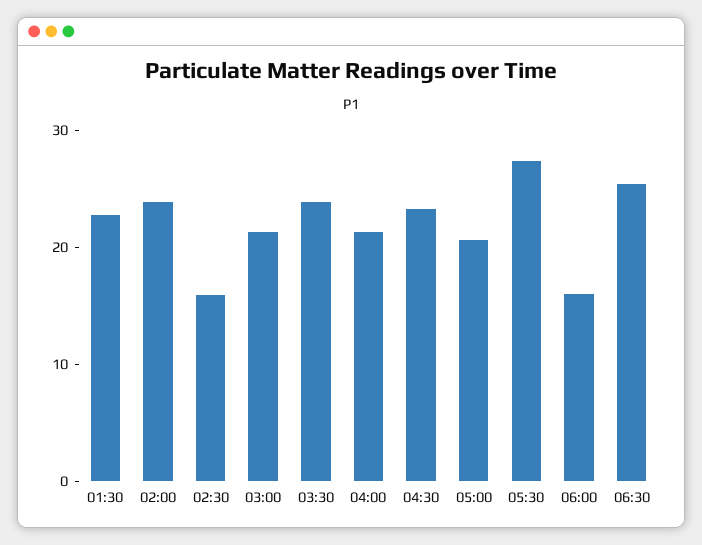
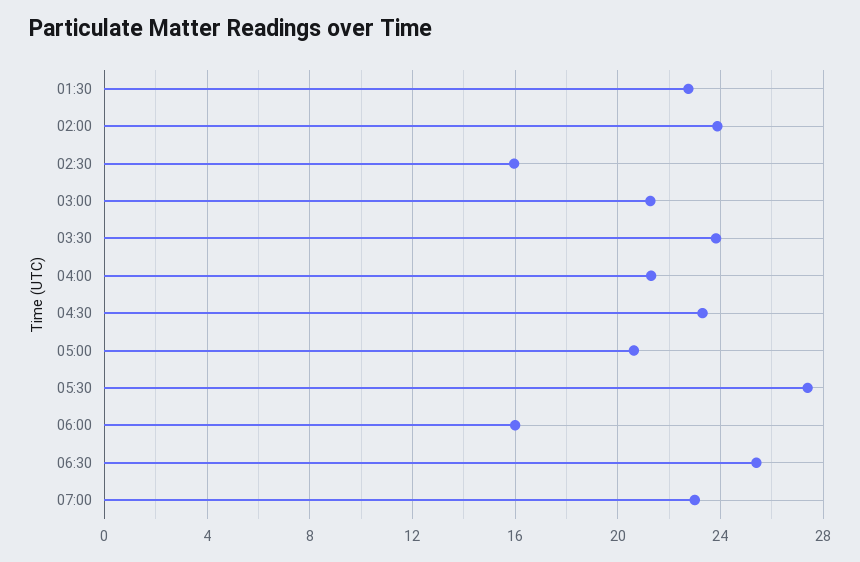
07:00: none -> 23

